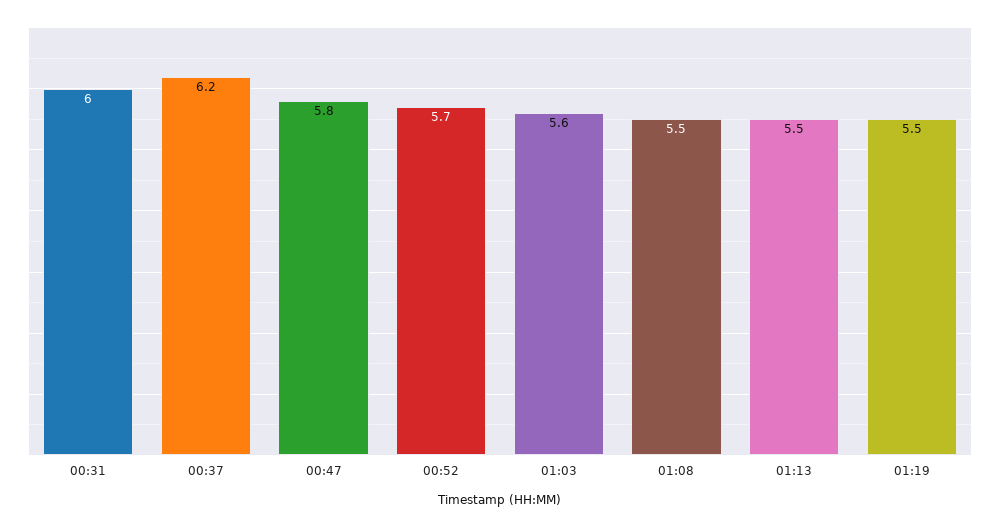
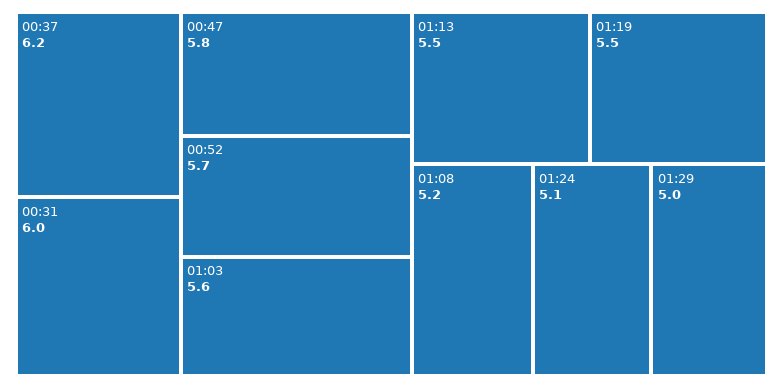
01:08: 5.5 -> 5.2
01:24: none -> 5.1
01:29: none -> 5

